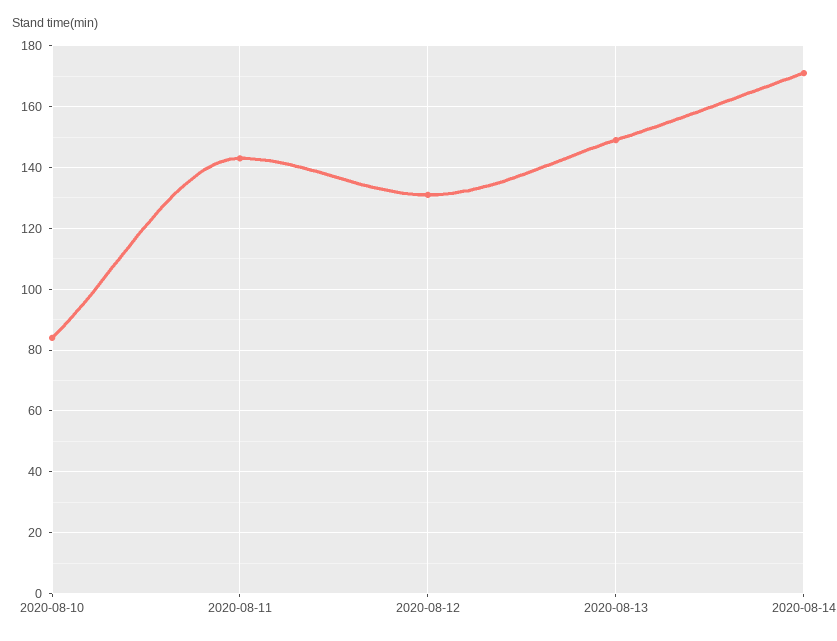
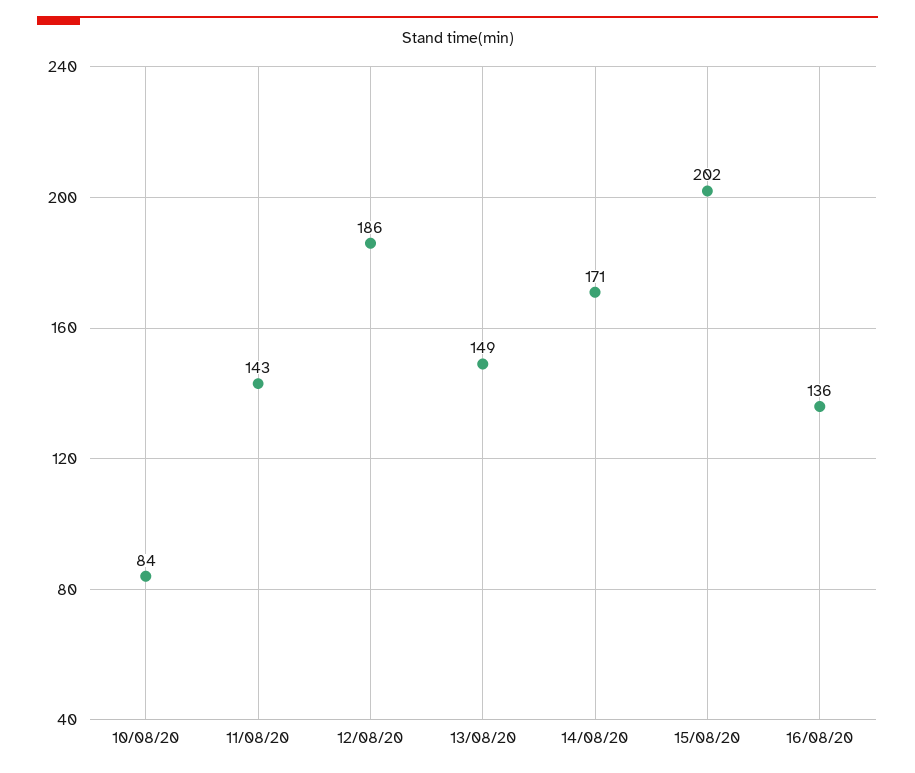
2020-08-12: 130 -> 186
15/08/20: none -> 202
16/08/20: none -> 136

